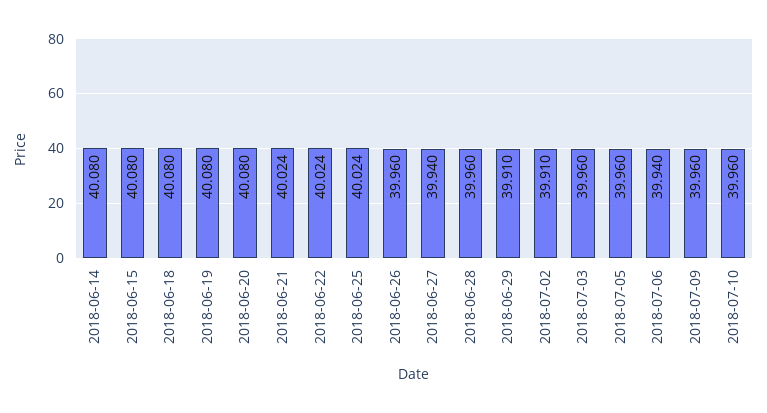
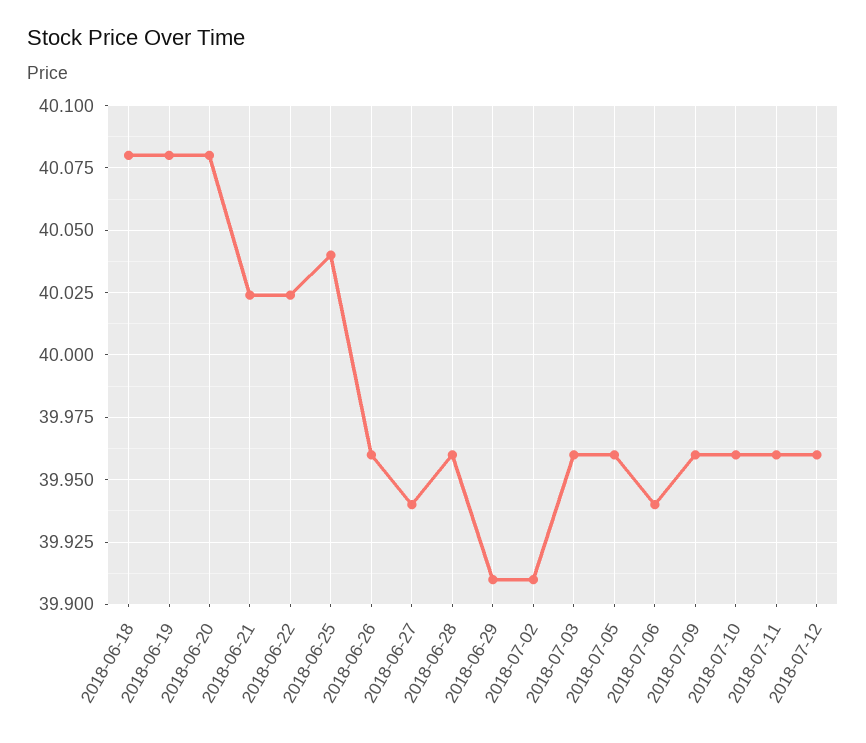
2018-06-14: 40.08 -> none
2018-06-15: 40.08 -> none
2018-06-25: 40.024 -> 40.04
2018-07-11: none -> 39.96
2018-07-12: none -> 39.96

